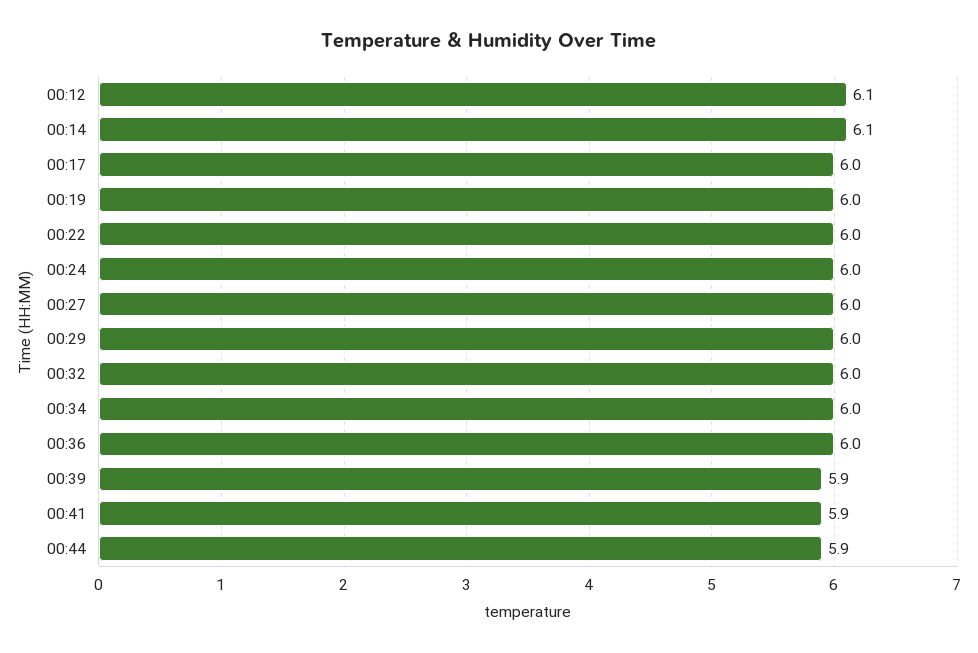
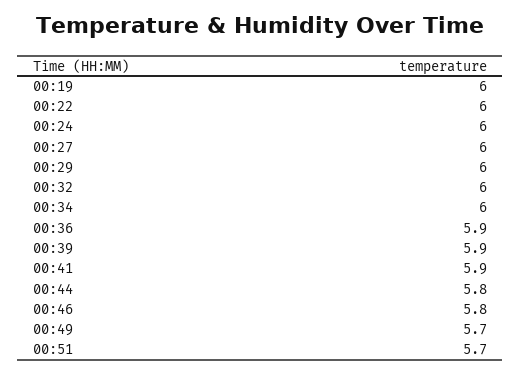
00:12: 6.1 -> none
00:14: 6.1 -> none
00:17: 6 -> none
00:36: 6 -> 5.9
00:44: 5.9 -> 5.8
00:46: none -> 5.8
00:49: none -> 5.7
00:51: none -> 5.7

